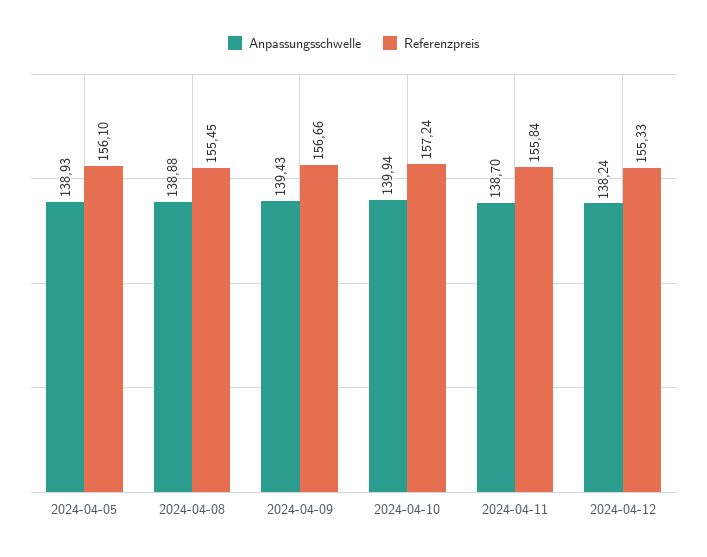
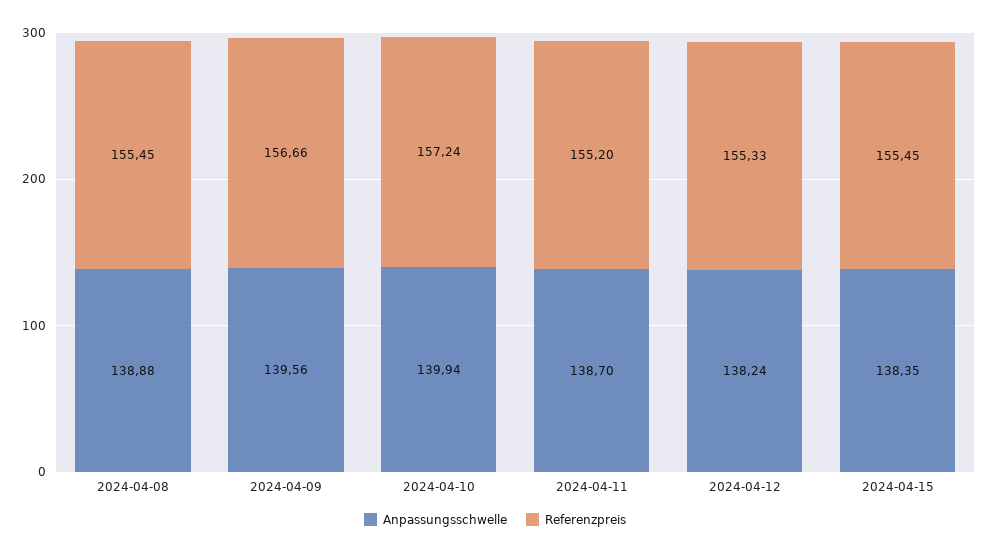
Anpassungsschwelle, 2024-04-05: 138.93 -> none
Referenzpreis, 2024-04-05: 156.1 -> none
Anpassungsschwelle, 2024-04-09: 139.43 -> 139.56
Referenzpreis, 2024-04-11: 155.84 -> 155.2
Anpassungsschwelle, 2024-04-15: none -> 138.35
Referenzpreis, 2024-04-15: none -> 155.45

